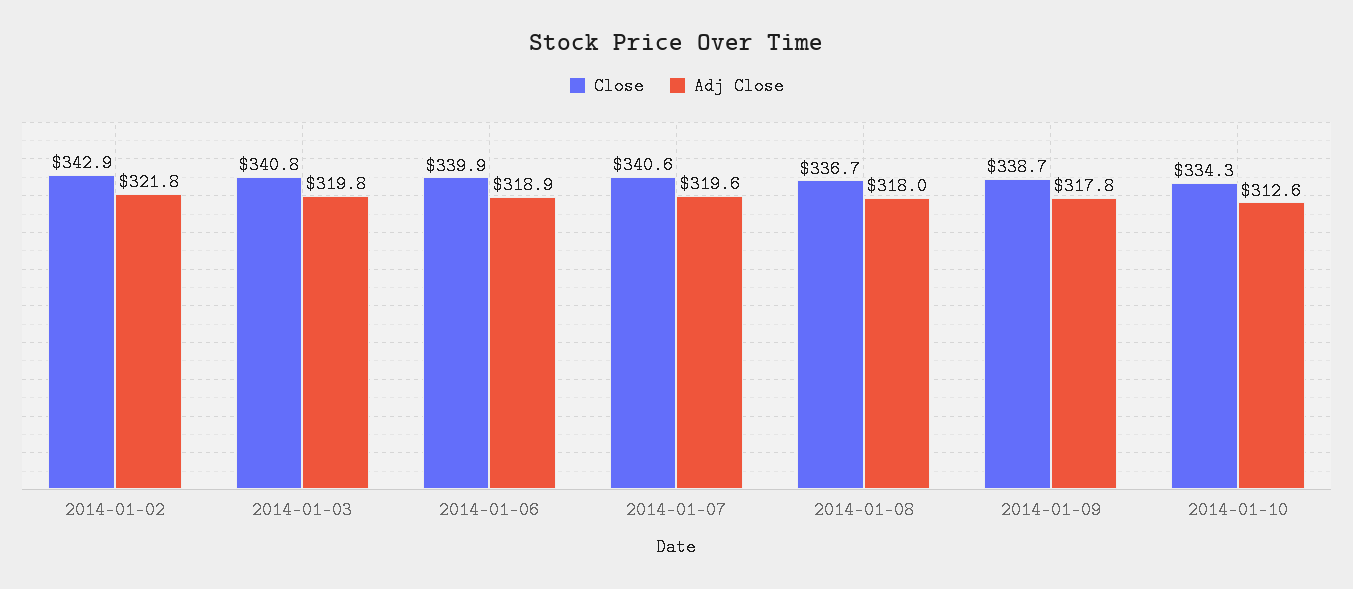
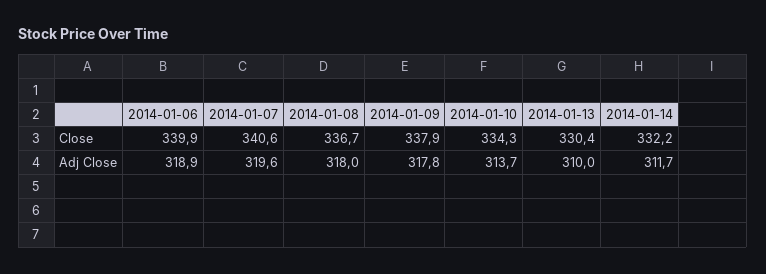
Close, 2014-01-02: 342.9 -> none
Adj Close, 2014-01-02: 321.8 -> none
Close, 2014-01-03: 340.8 -> none
Adj Close, 2014-01-03: 319.8 -> none
Close, 2014-01-09: 338.7 -> 337.9
Adj Close, 2014-01-10: 312.6 -> 313.7
Close, 2014-01-13: none -> 330.4
Close, 2014-01-14: none -> 332.2
Adj Close, 2014-01-13: none -> 310
Adj Close, 2014-01-14: none -> 311.7

